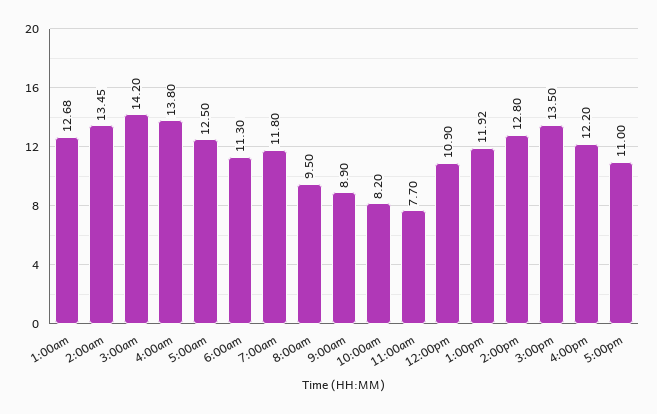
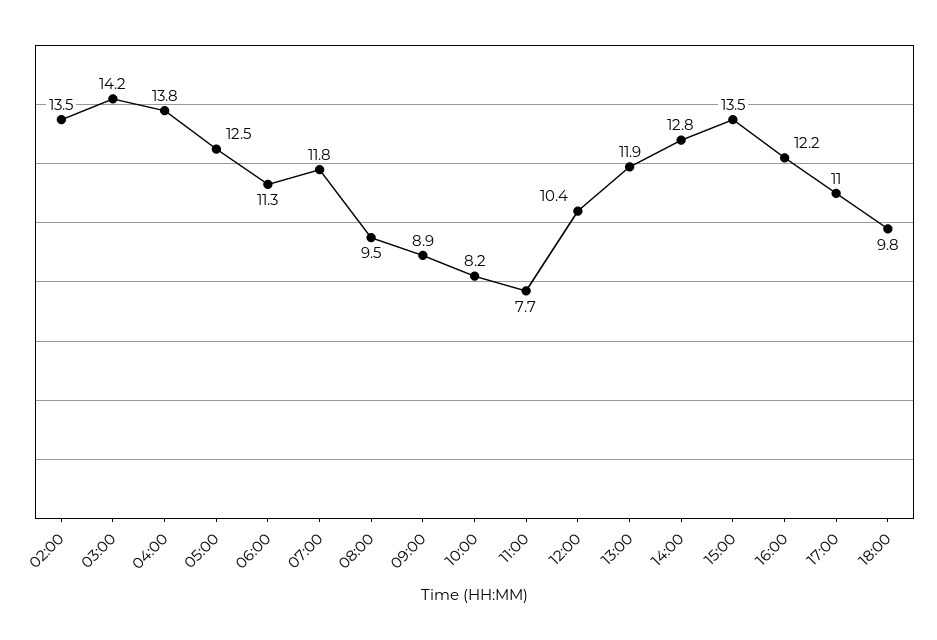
1:00am: 12.68 -> none
12:00pm: 10.9 -> 10.4
18:00: none -> 9.8

